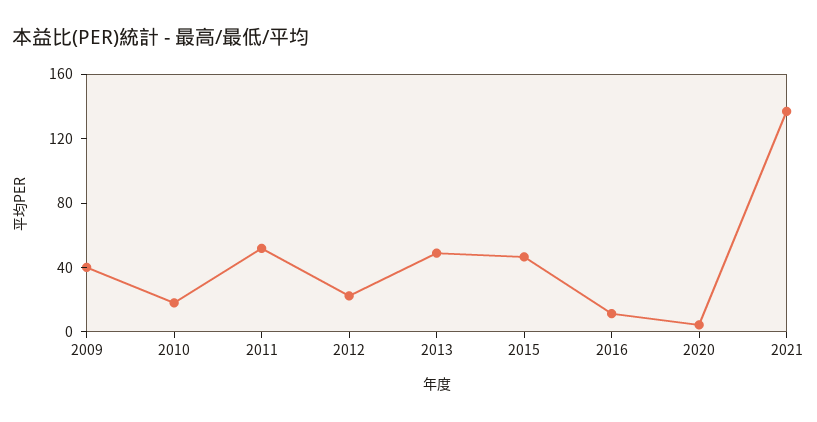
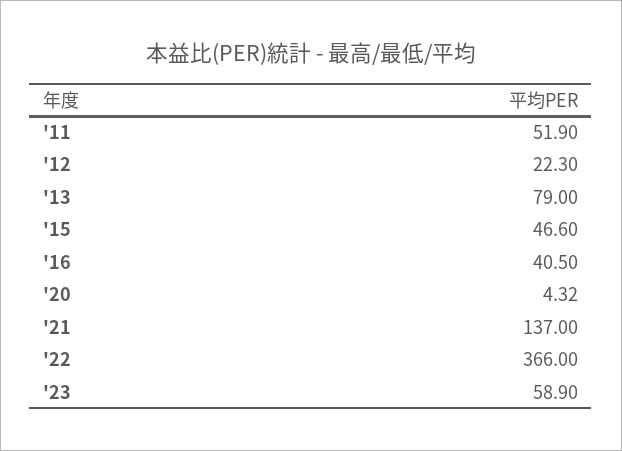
2009: 40 -> none
2010: 20 -> none
2013: 50 -> 79
2016: 10 -> 40.5
'22: none -> 366
'23: none -> 58.9

